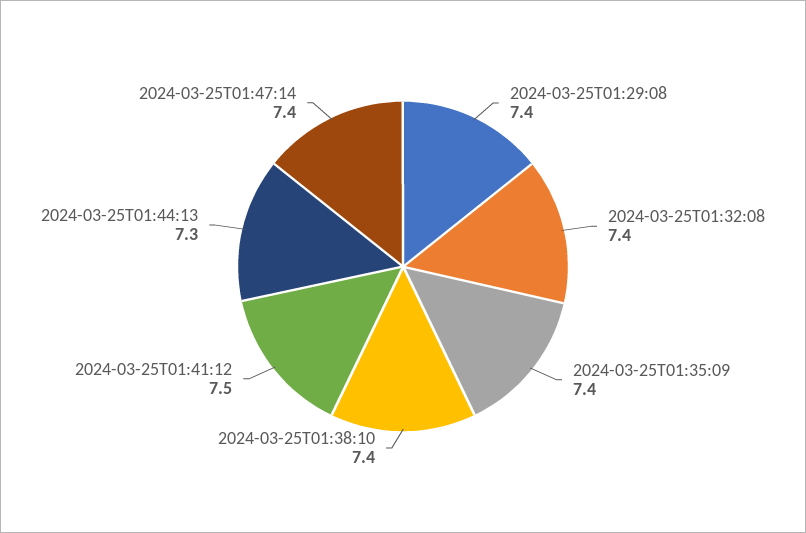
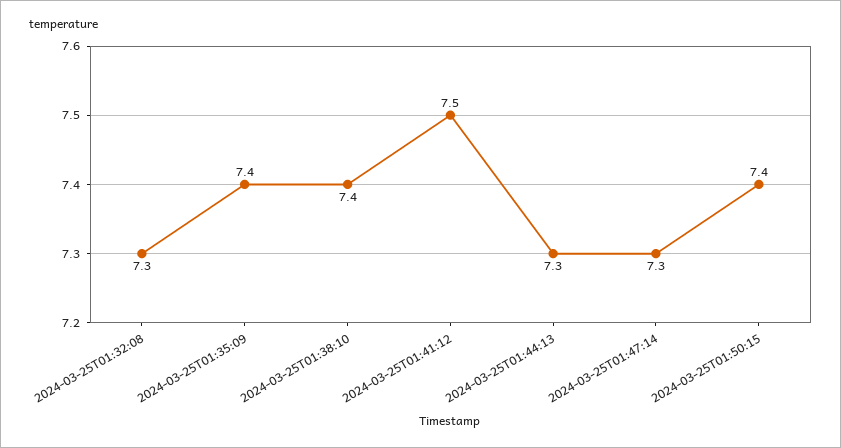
2024-03-25T01:29:08: 7.4 -> none
2024-03-25T01:32:08: 7.4 -> 7.3
2024-03-25T01:47:14: 7.4 -> 7.3
2024-03-25T01:50:15: none -> 7.4

